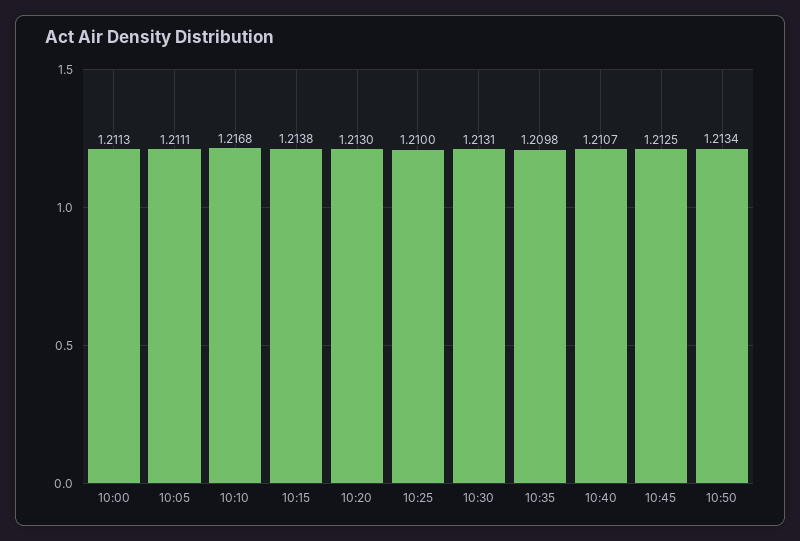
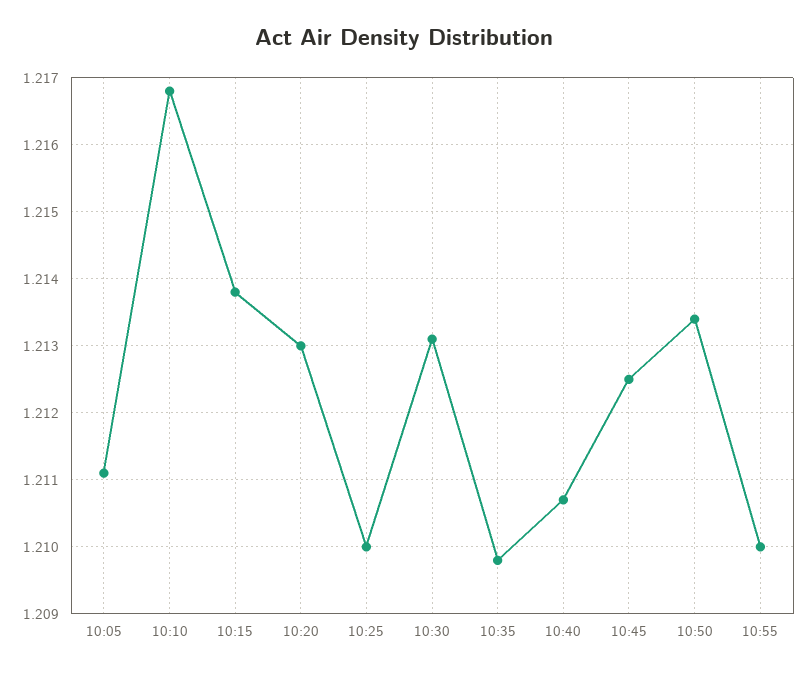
10:00: 1.2113 -> none
10:55: none -> 1.21

